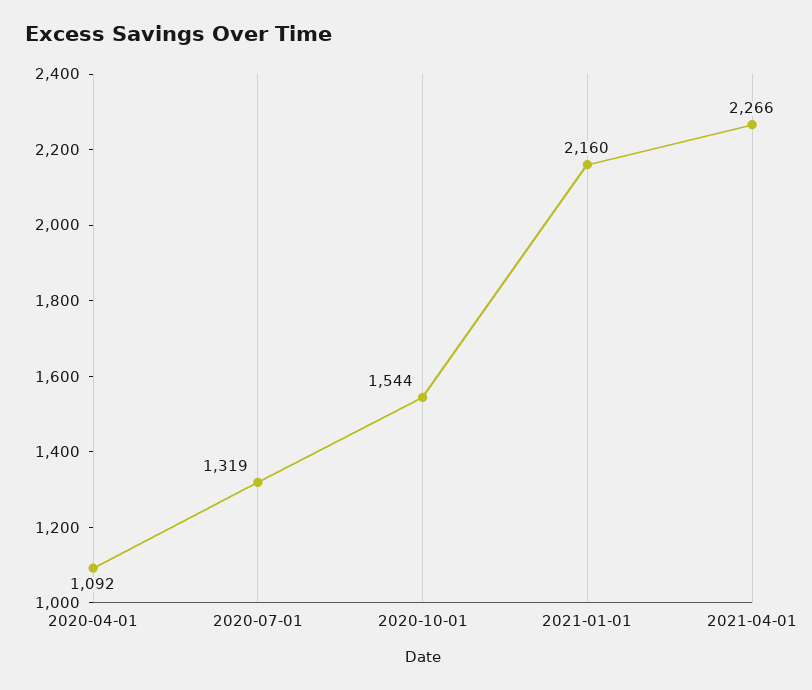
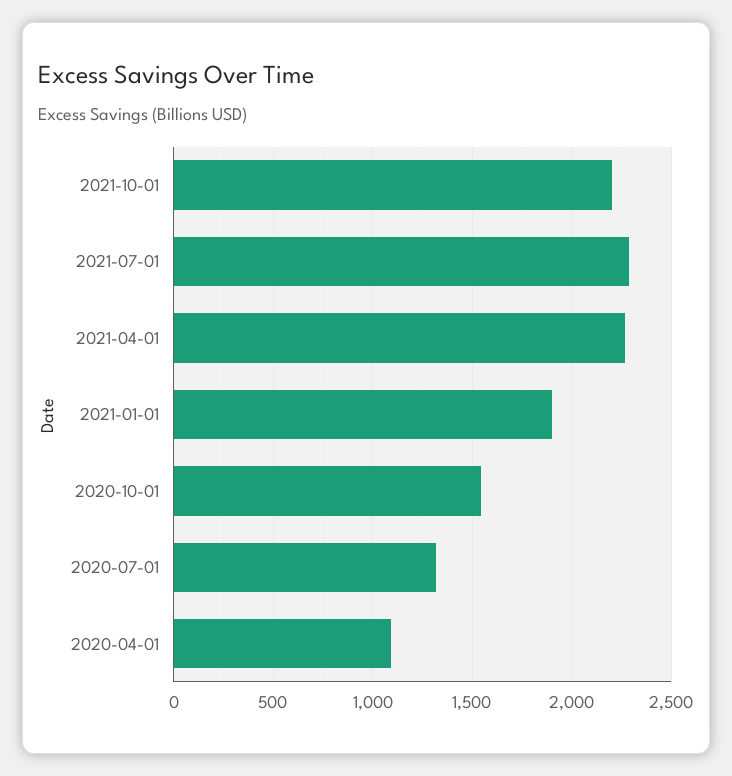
2021-01-01: 2160 -> 1900
2021-10-01: none -> 2200
2021-07-01: none -> 2300

